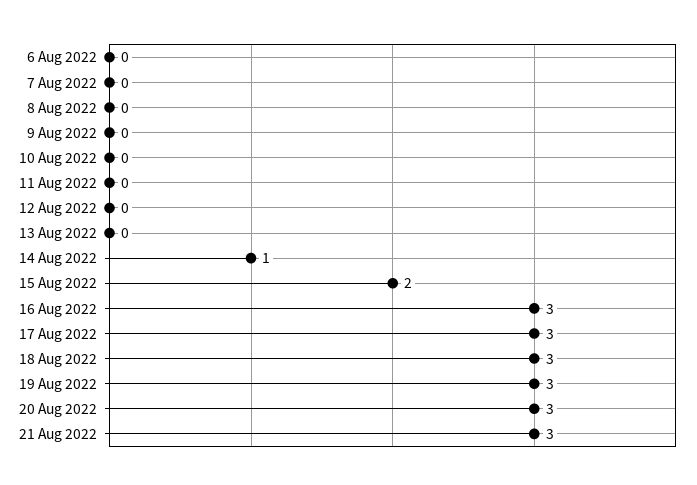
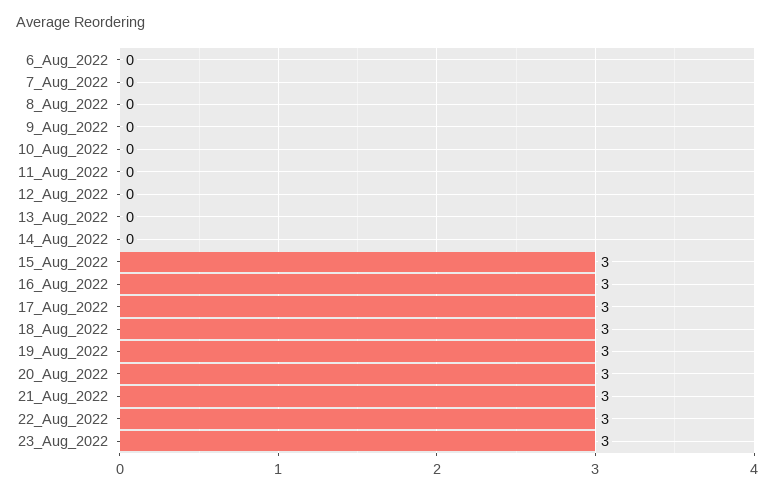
14 Aug 2022: 1 -> 0
15 Aug 2022: 2 -> 3
22_Aug_2022: none -> 3
23_Aug_2022: none -> 3

